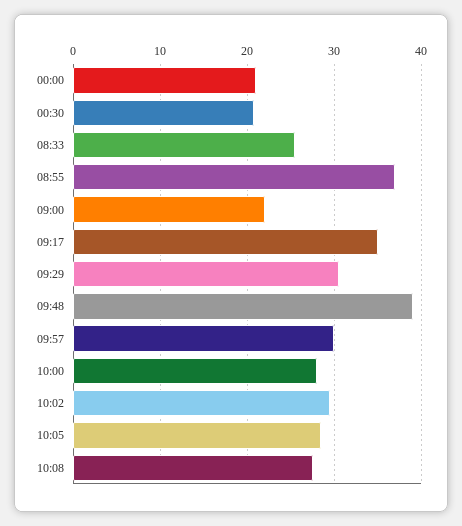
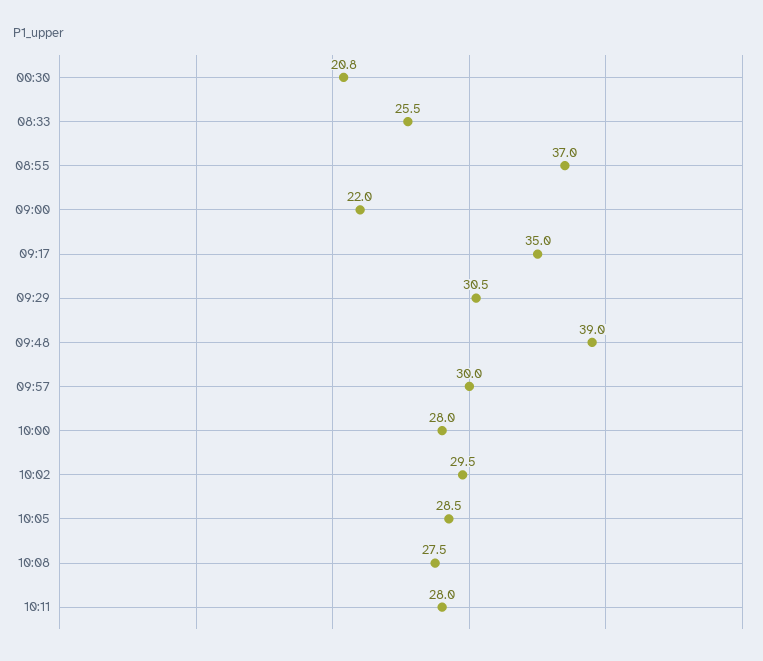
00:00: 21 -> none
10:11: none -> 28

